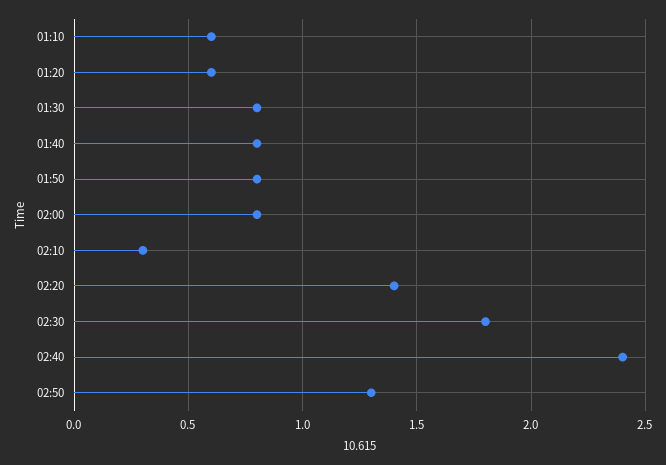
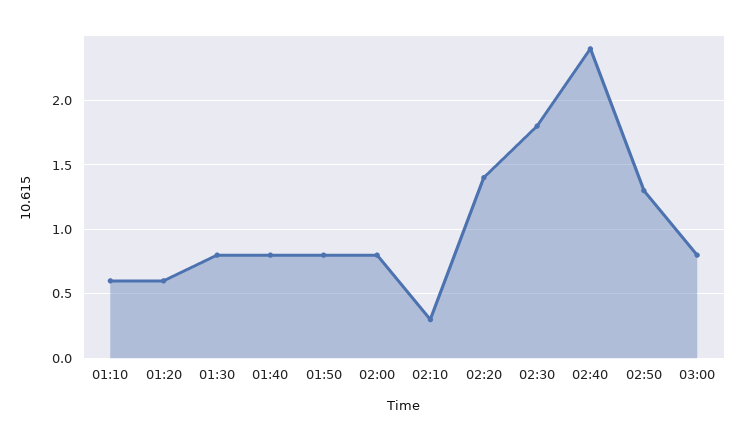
03:00: none -> 0.8

